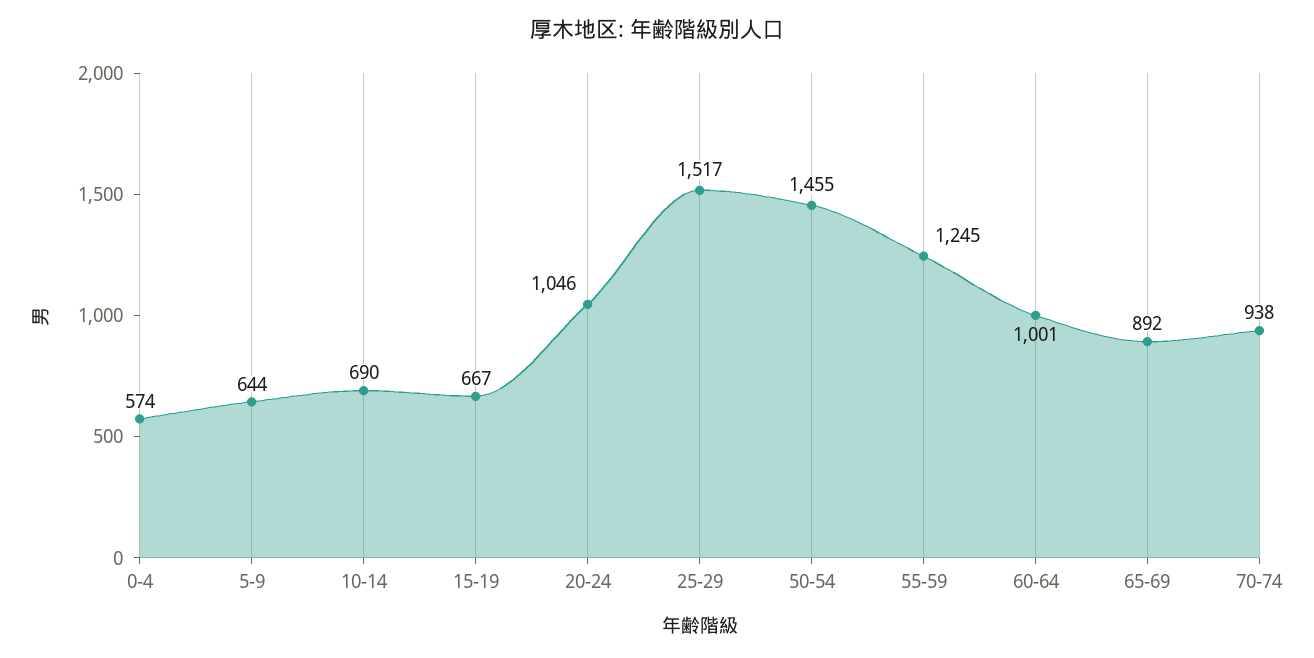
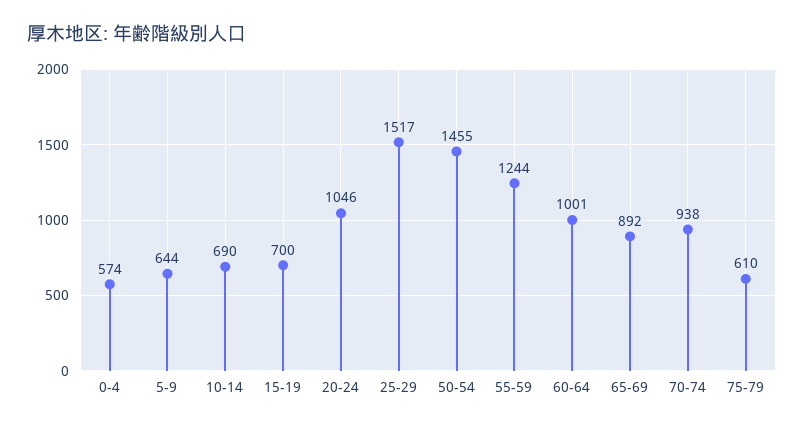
15-19: 667 -> 700
55-59: 1245 -> 1244
75-79: none -> 610

